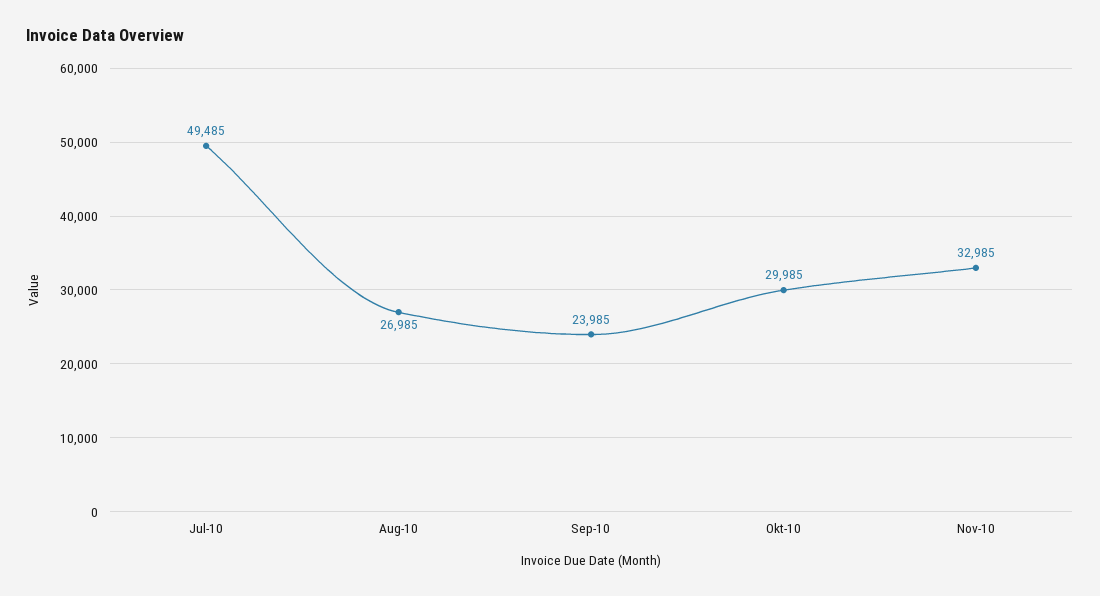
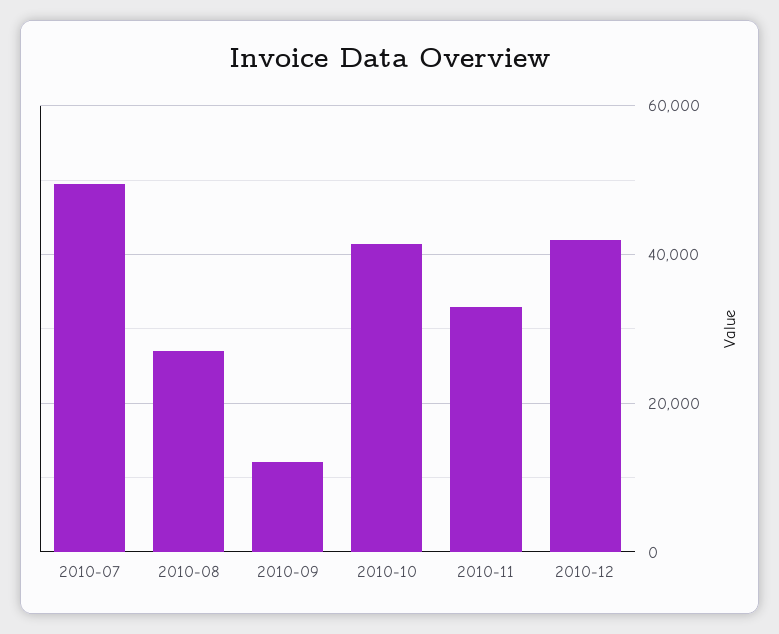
Sep-10: 23985 -> 12000
Okt-10: 29985 -> 42000
2010-12: none -> 42000

